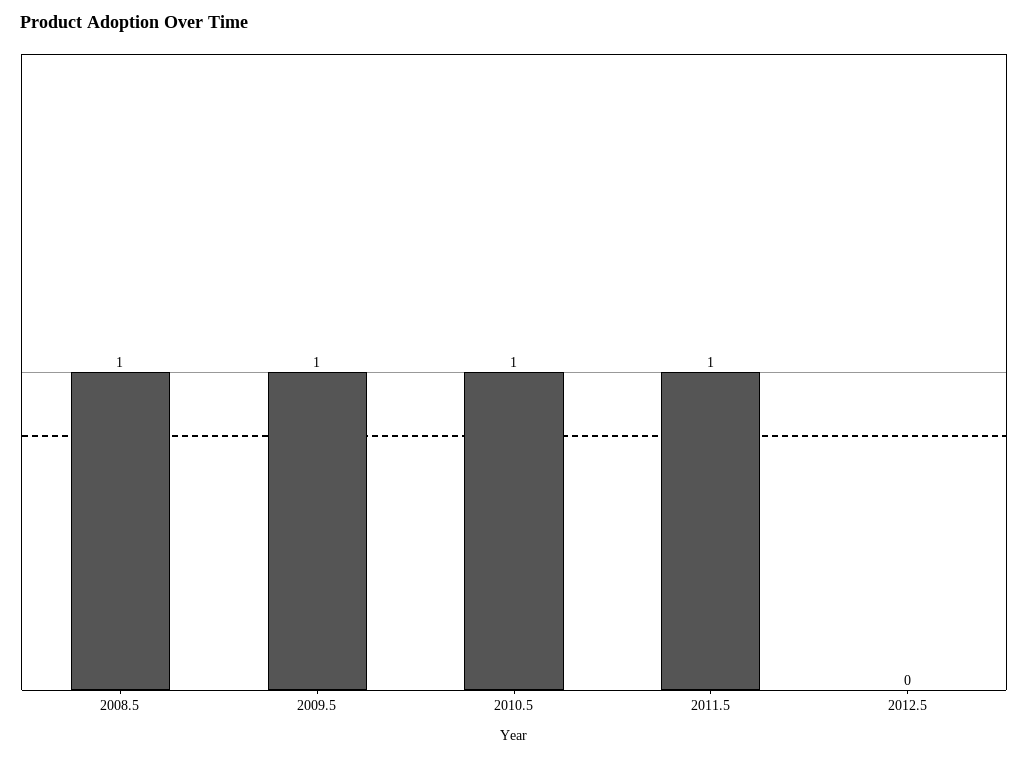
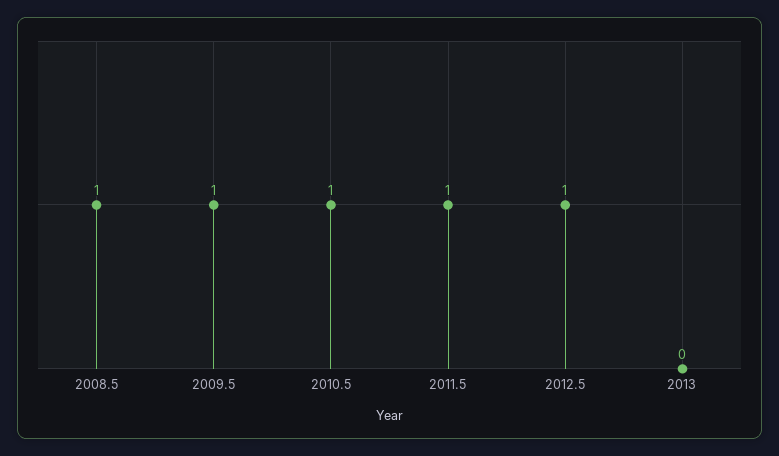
2012.5: 0 -> 1
2013: none -> 0

